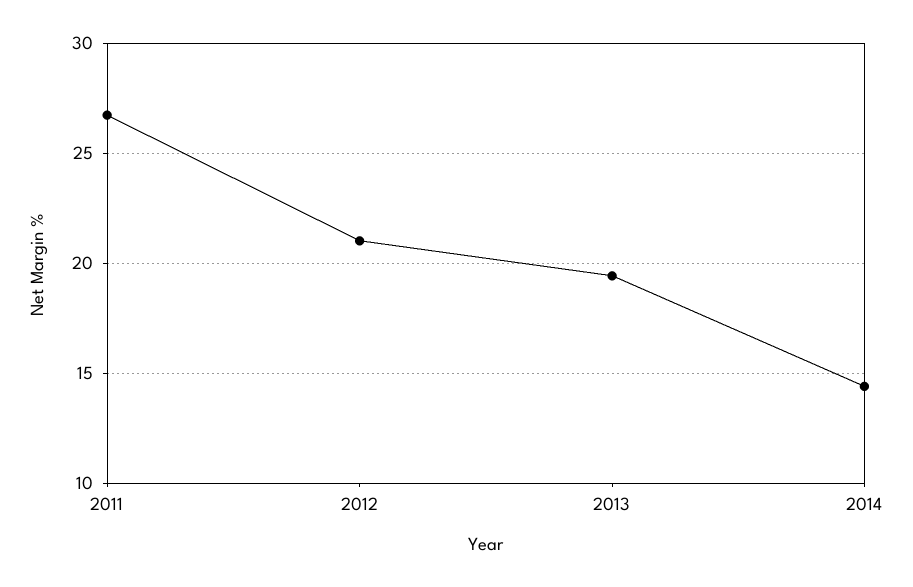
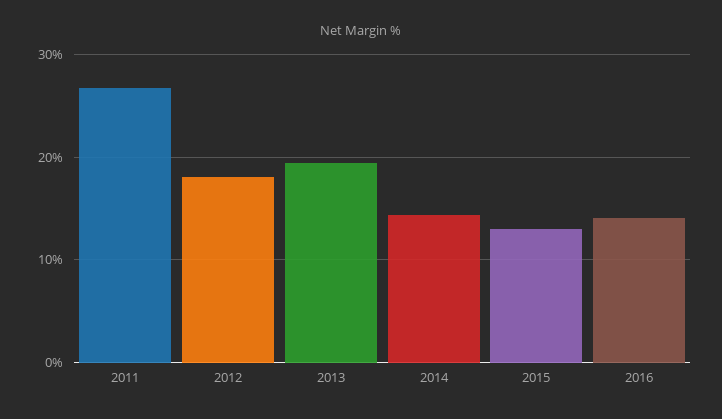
2012: 21 -> 18
2015: none -> 13
2016: none -> 14

